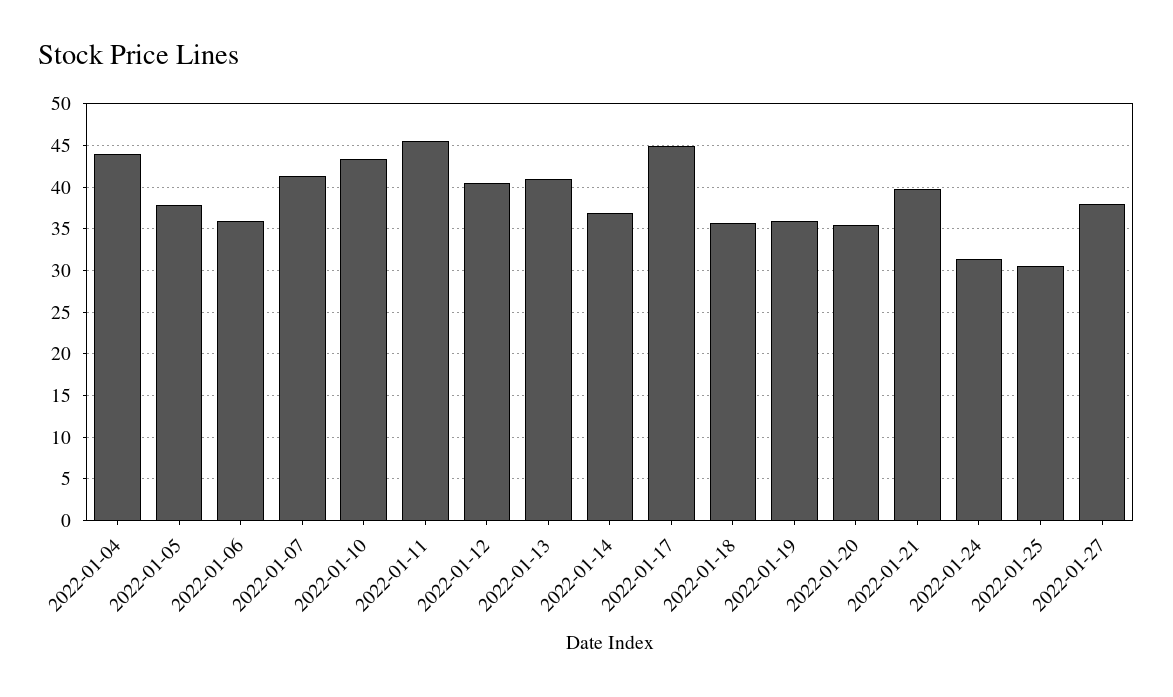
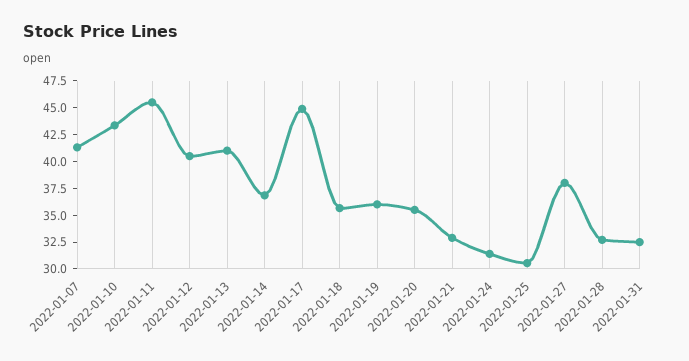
2022-01-04: 44 -> none
2022-01-05: 38 -> none
2022-01-06: 36 -> none
2022-01-21: 40 -> 32.5
2022-01-28: none -> 32.5
2022-01-31: none -> 32.5

